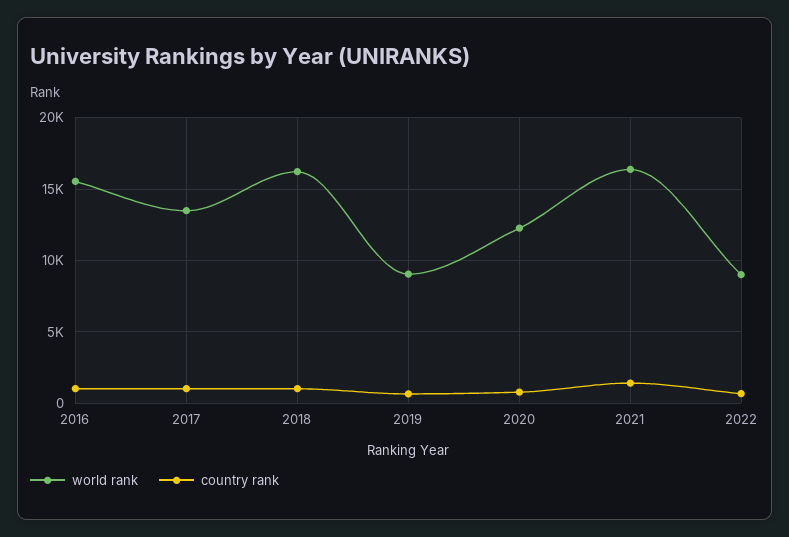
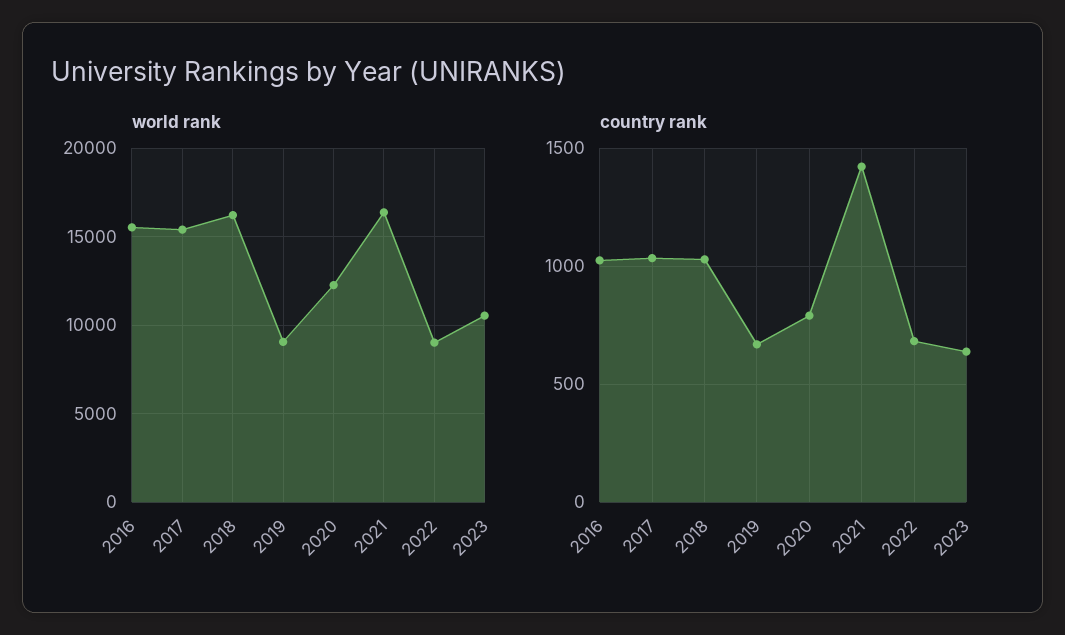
world rank, 2017: 13500 -> 15500
world rank, 2023: none -> 10500
country rank, 2023: none -> 650

